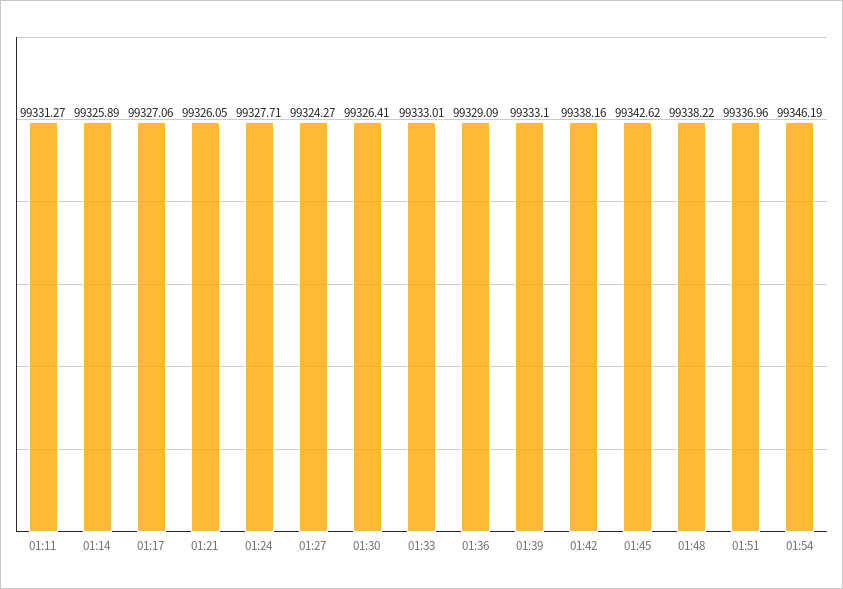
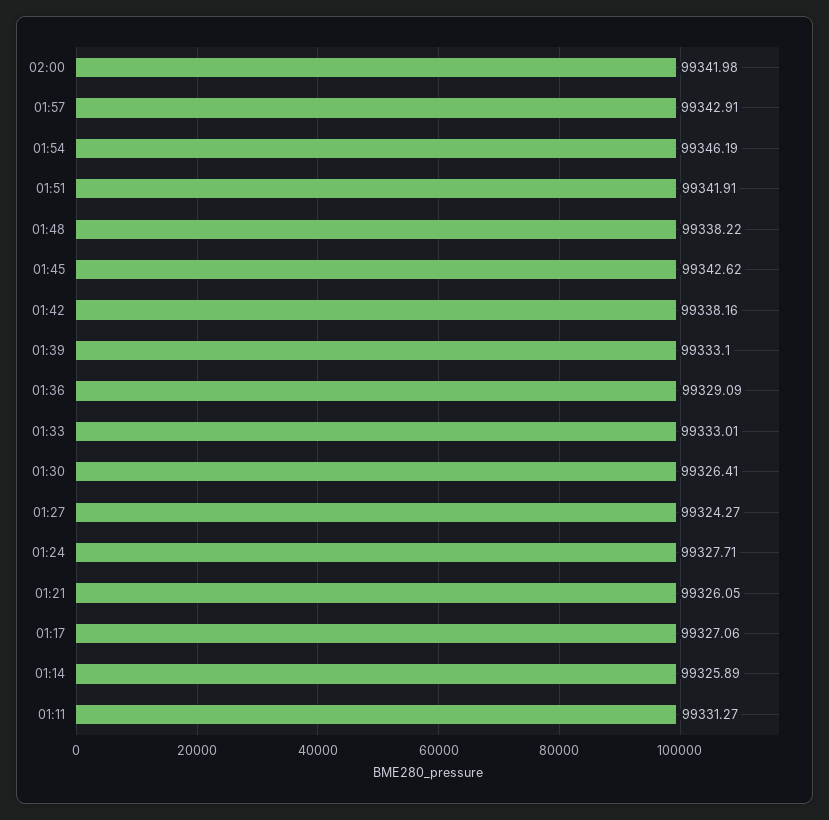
01:51: 99336.96 -> 99341.91
02:00: none -> 99341.98
01:57: none -> 99342.91

